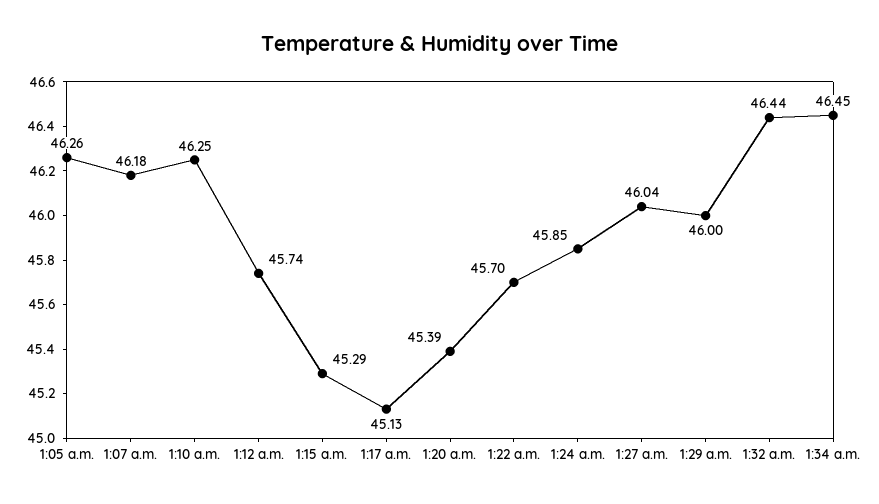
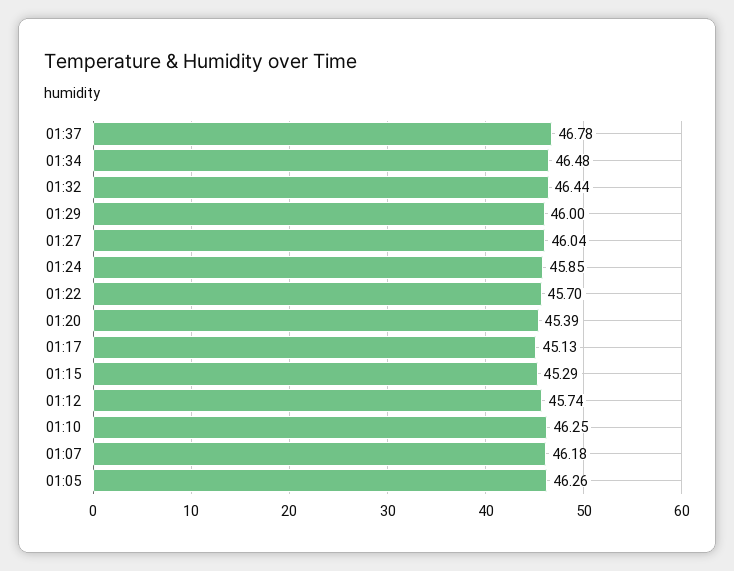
1:34 a.m.: 46.45 -> 46.48
01:37: none -> 46.78

